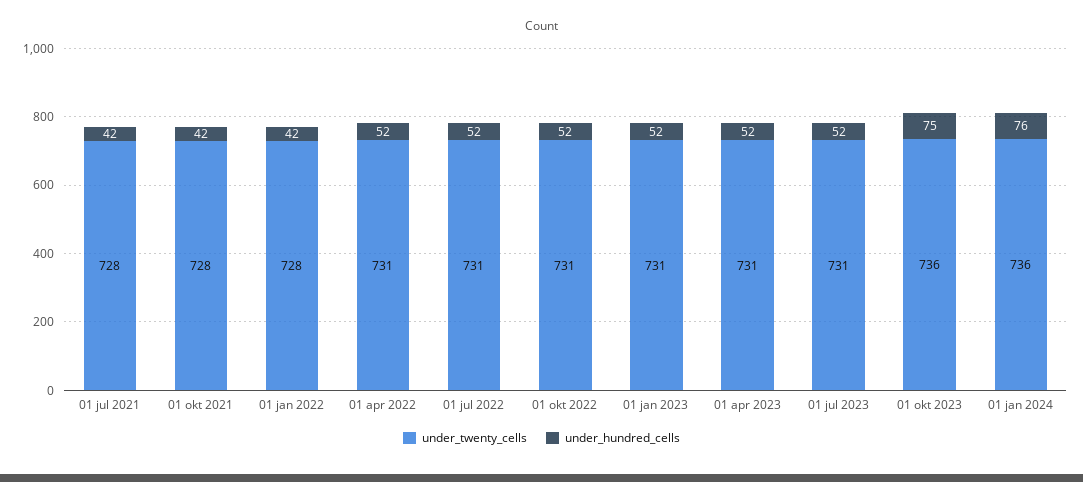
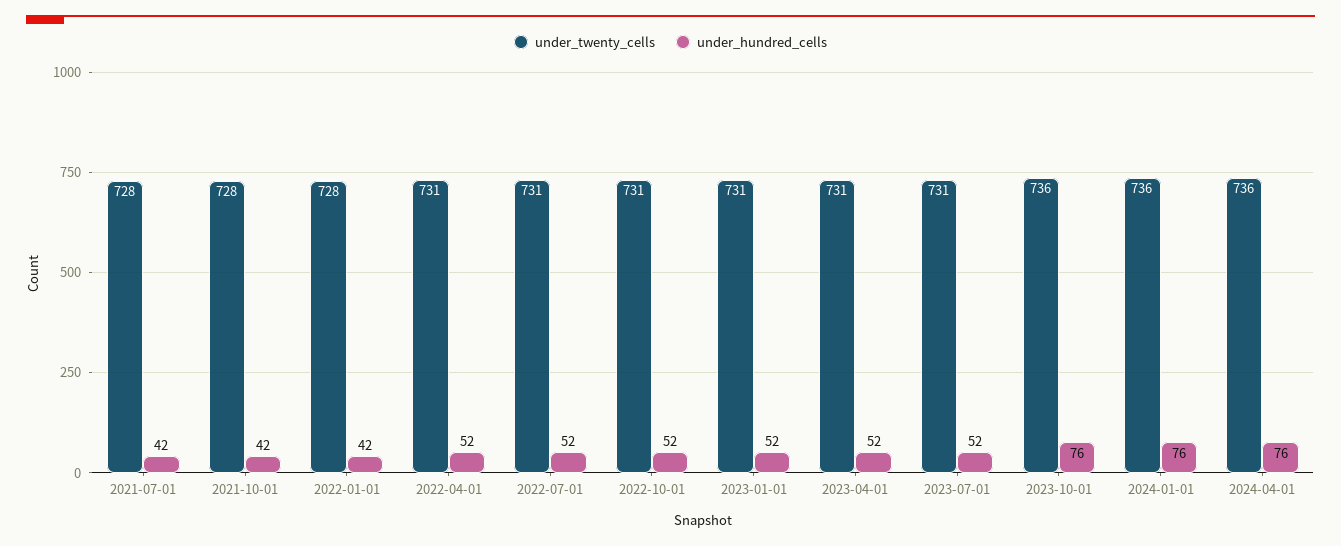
under_hundred_cells, 01 okt 2023: 75 -> 76
under_twenty_cells, 2024-04-01: none -> 736
under_hundred_cells, 2024-04-01: none -> 76

